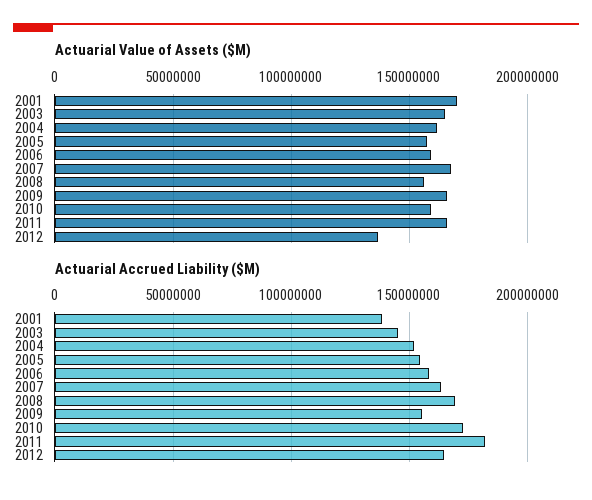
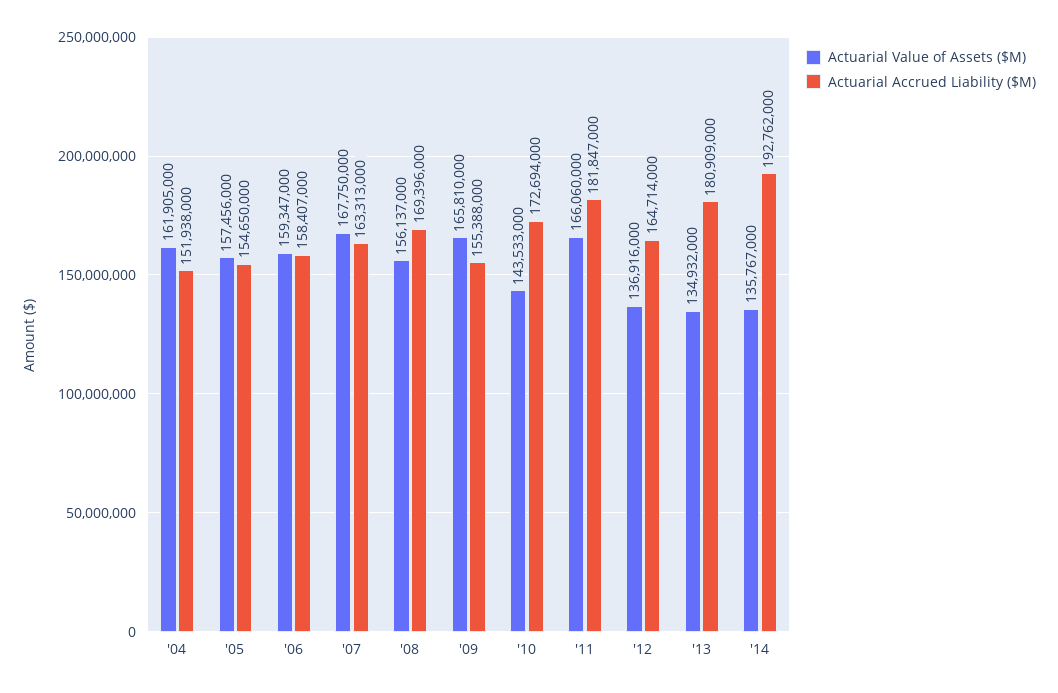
Actuarial Value of Assets ($M), 2001: 170000000 -> none
Actuarial Value of Assets ($M), 2003: 165000000 -> none
Actuarial Value of Assets ($M), 2010: 160000000 -> 143533000
Actuarial Accrued Liability ($M), 2001: 140000000 -> none
Actuarial Accrued Liability ($M), 2003: 145000000 -> none
Actuarial Value of Assets ($M), '13: none -> 134932000
Actuarial Accrued Liability ($M), '13: none -> 180909000
Actuarial Value of Assets ($M), '14: none -> 135767000
Actuarial Accrued Liability ($M), '14: none -> 192762000

